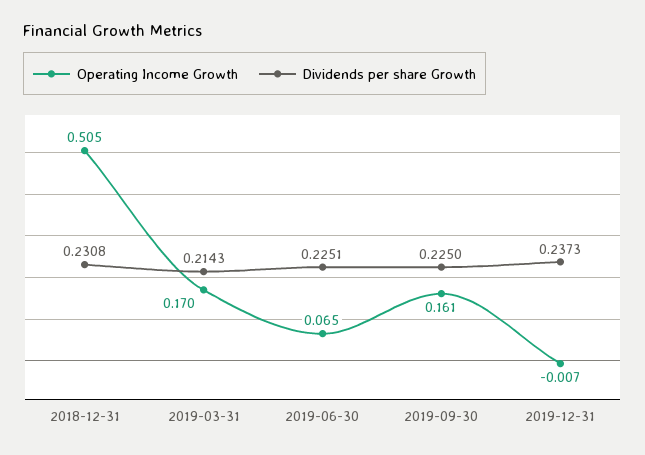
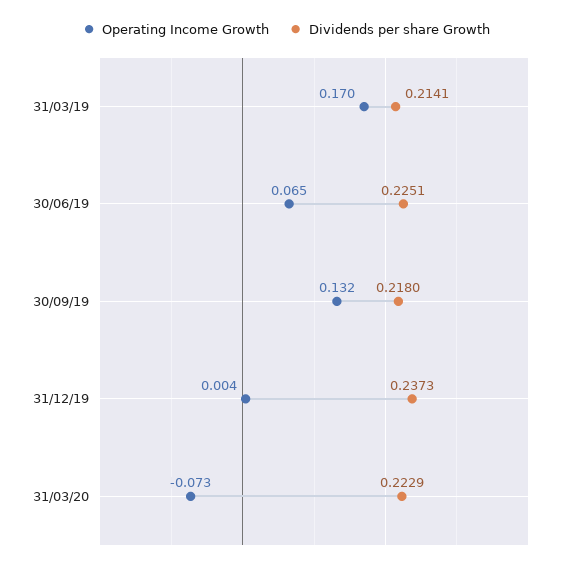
Operating Income Growth, 2018-12-31: 0.505 -> none
Dividends per share Growth, 2018-12-31: 0.2308 -> none
Dividends per share Growth, 2019-03-31: 0.2143 -> 0.2141
Operating Income Growth, 2019-09-30: 0.161 -> 0.132
Dividends per share Growth, 2019-09-30: 0.225 -> 0.218
Operating Income Growth, 2019-12-31: -0.007 -> 0.004
Operating Income Growth, 31/03/20: none -> -0.073
Dividends per share Growth, 31/03/20: none -> 0.2229

